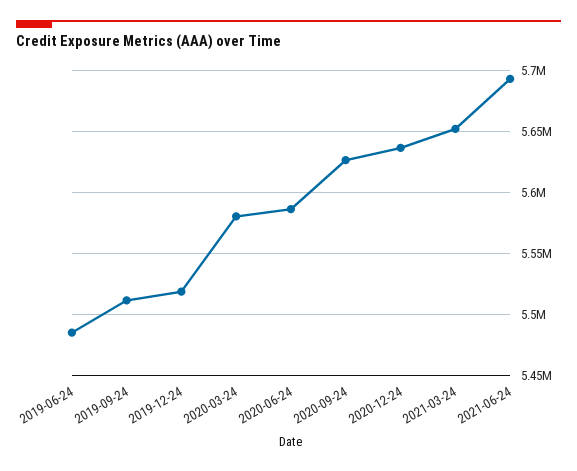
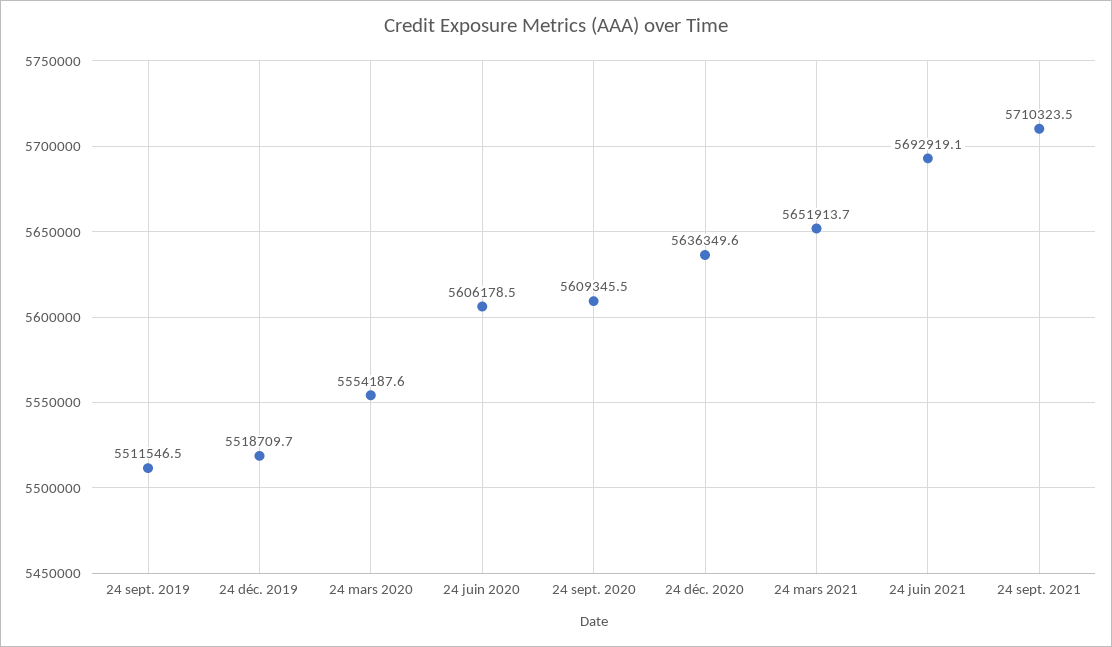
2019-06-24: 5485000 -> none
2020-03-24: 5580000 -> 5554187.6
2020-06-24: 5585000 -> 5606178.5
2020-09-24: 5625000 -> 5609345.5
24 sept. 2021: none -> 5710323.5

